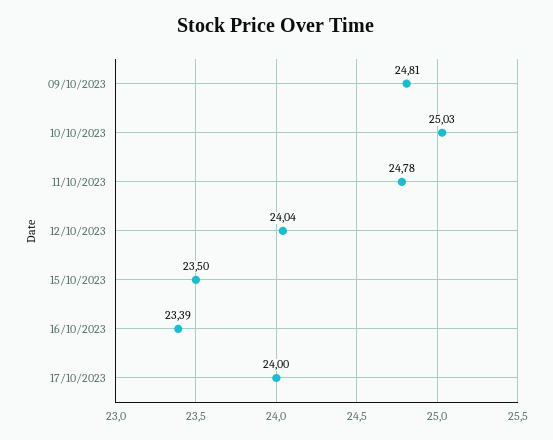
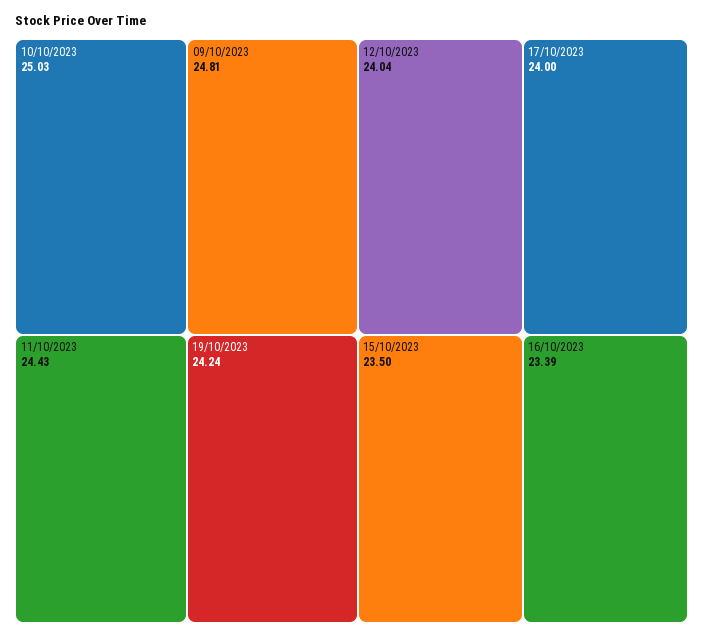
11/10/2023: 24.78 -> 24.43
19/10/2023: none -> 24.24

